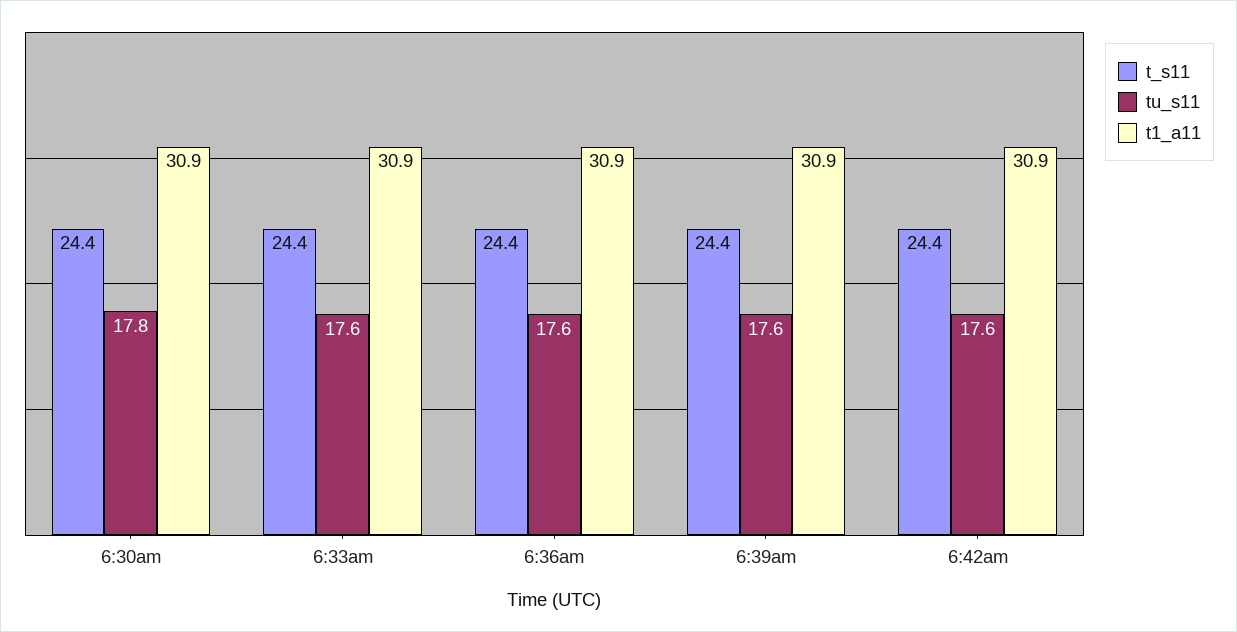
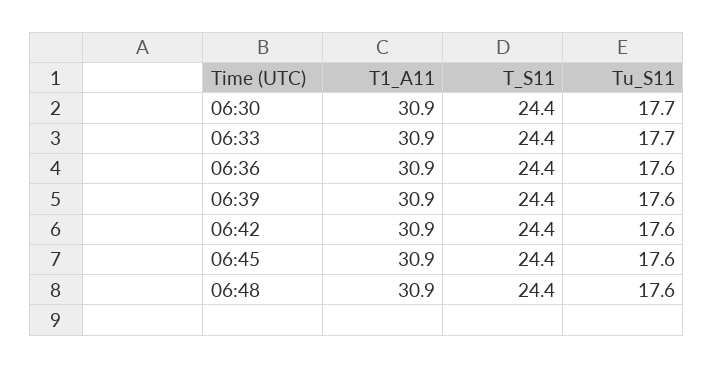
tu_s11, 6:30am: 17.8 -> 17.7
tu_s11, 6:33am: 17.6 -> 17.7
t1_a11, 06:45: none -> 30.9
t_s11, 06:45: none -> 24.4
tu_s11, 06:45: none -> 17.6
t1_a11, 06:48: none -> 30.9
t_s11, 06:48: none -> 24.4
tu_s11, 06:48: none -> 17.6

